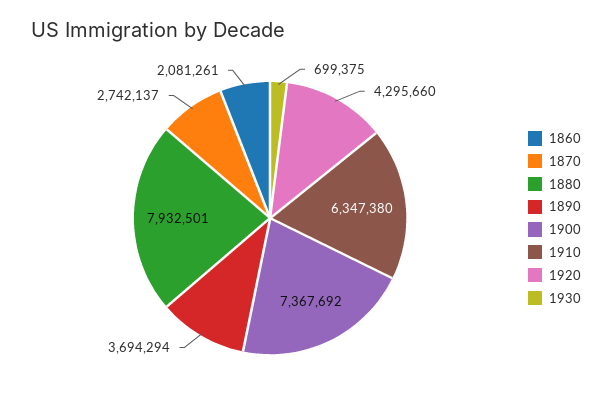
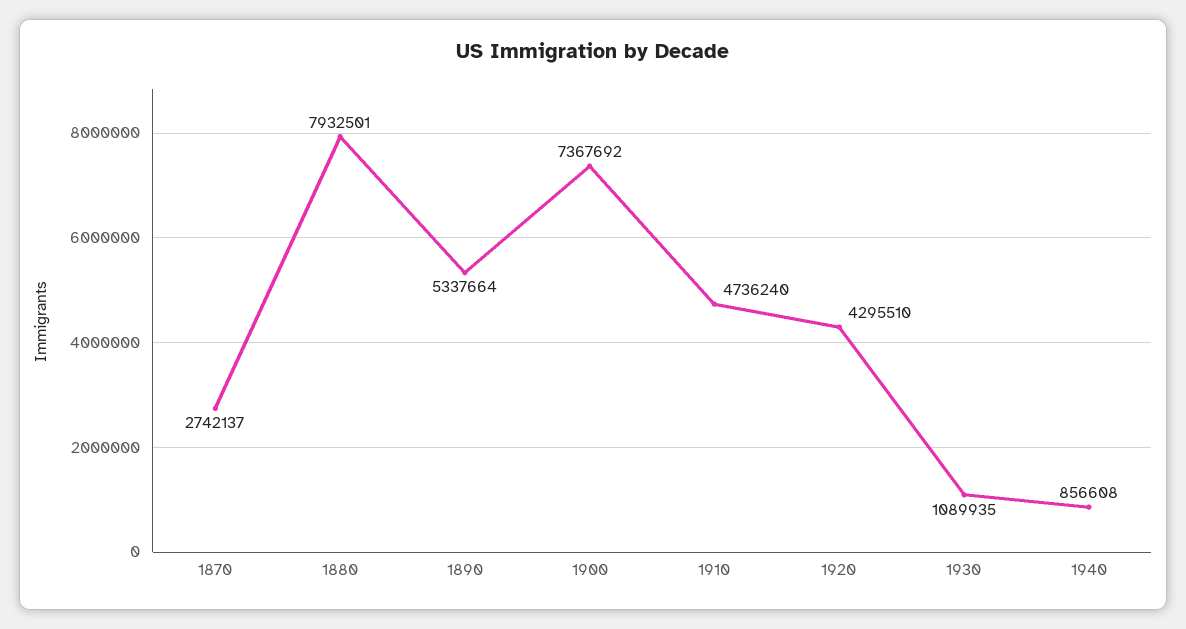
1860: 2081261 -> none
1890: 3694294 -> 5337664
1910: 6347380 -> 4736240
1920: 4295660 -> 4295510
1930: 699375 -> 1089935
1940: none -> 856608

